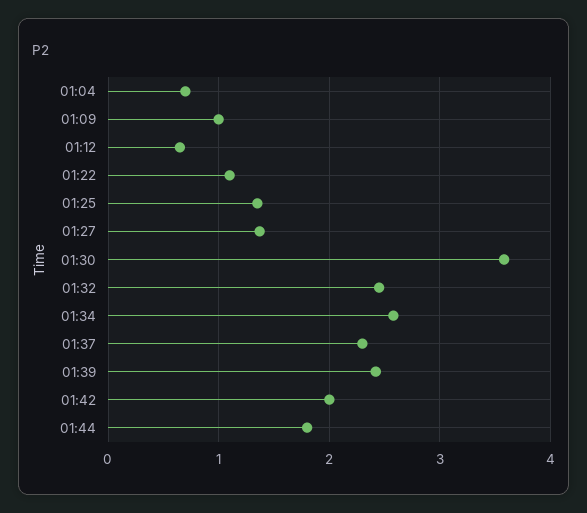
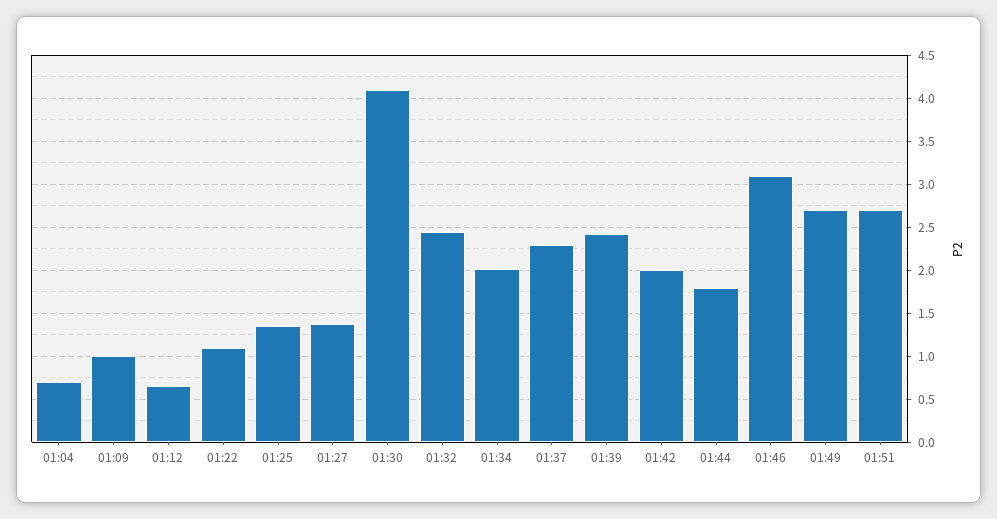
01:30: 3.6 -> 4.1
01:34: 2.6 -> 2
01:46: none -> 3.1
01:49: none -> 2.7
01:51: none -> 2.7

